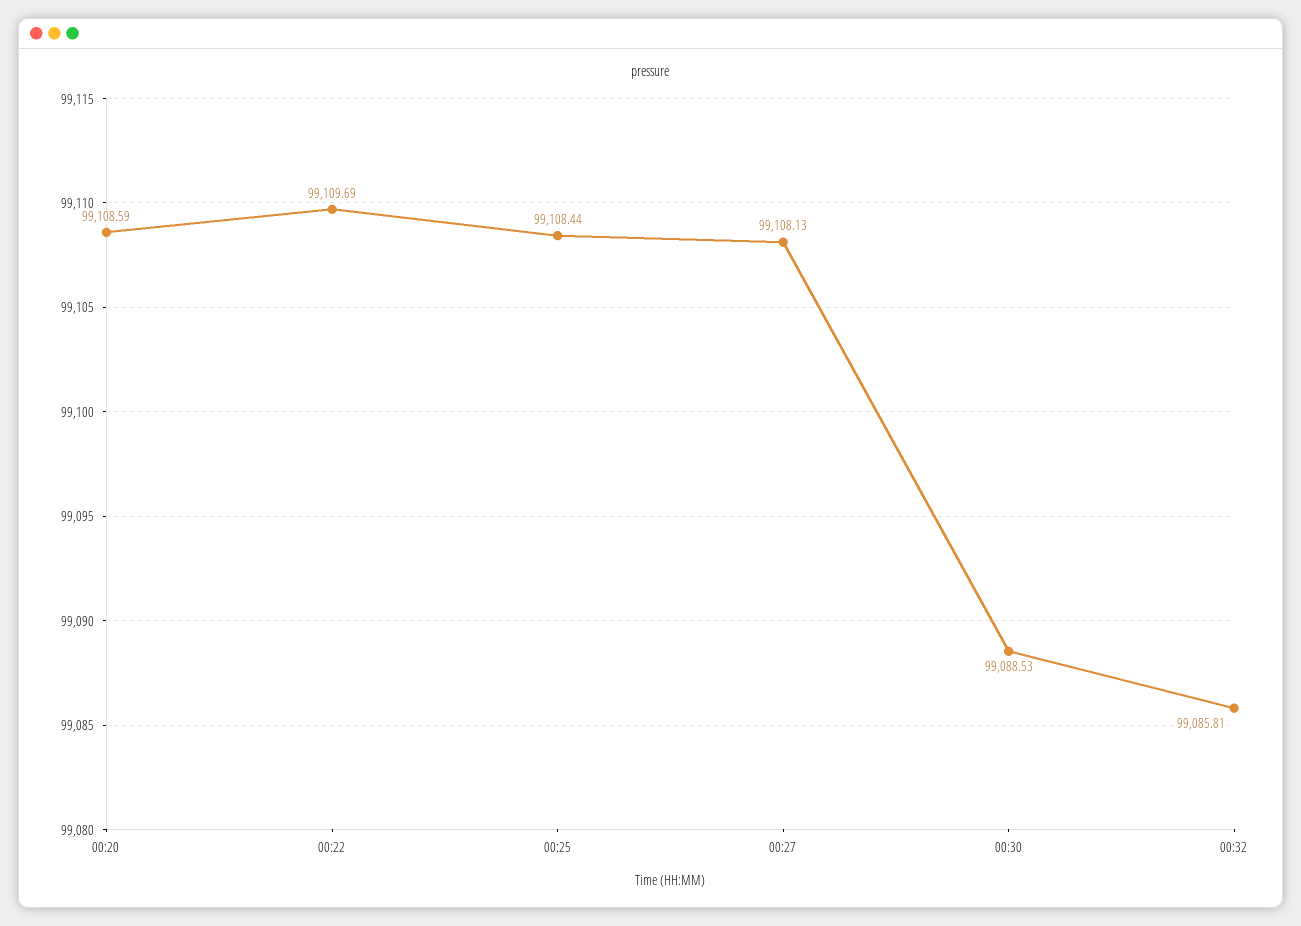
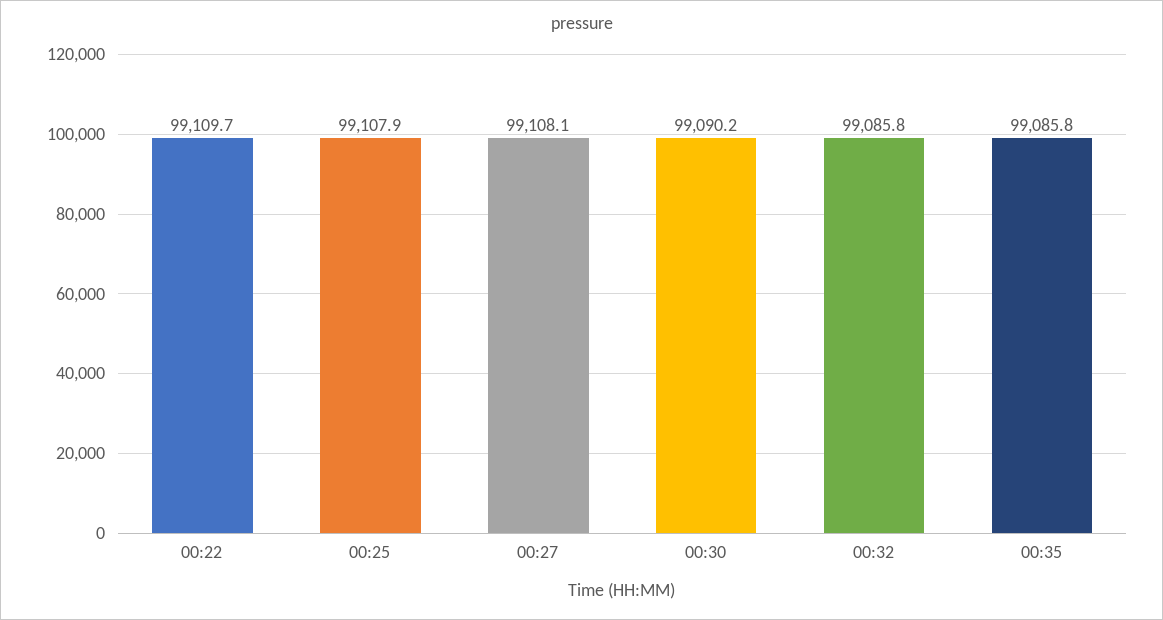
00:20: 99108.59 -> none
00:25: 99108.44 -> 99107.9
00:30: 99088.53 -> 99090.2
00:35: none -> 99085.8

